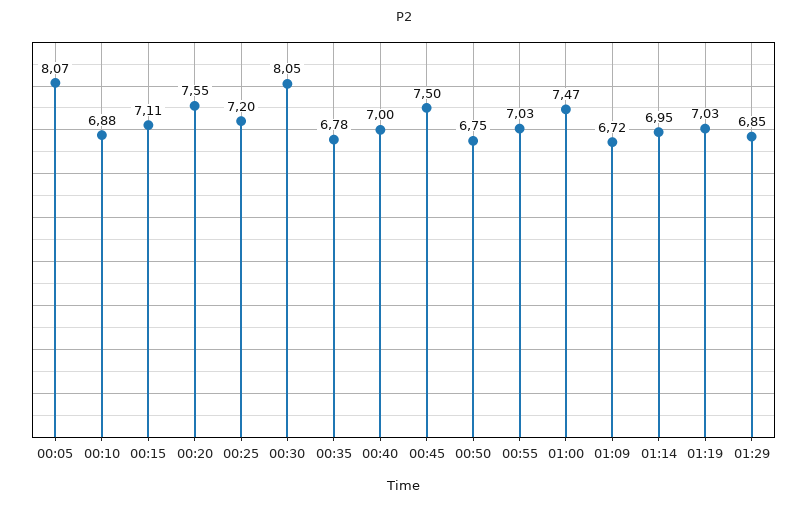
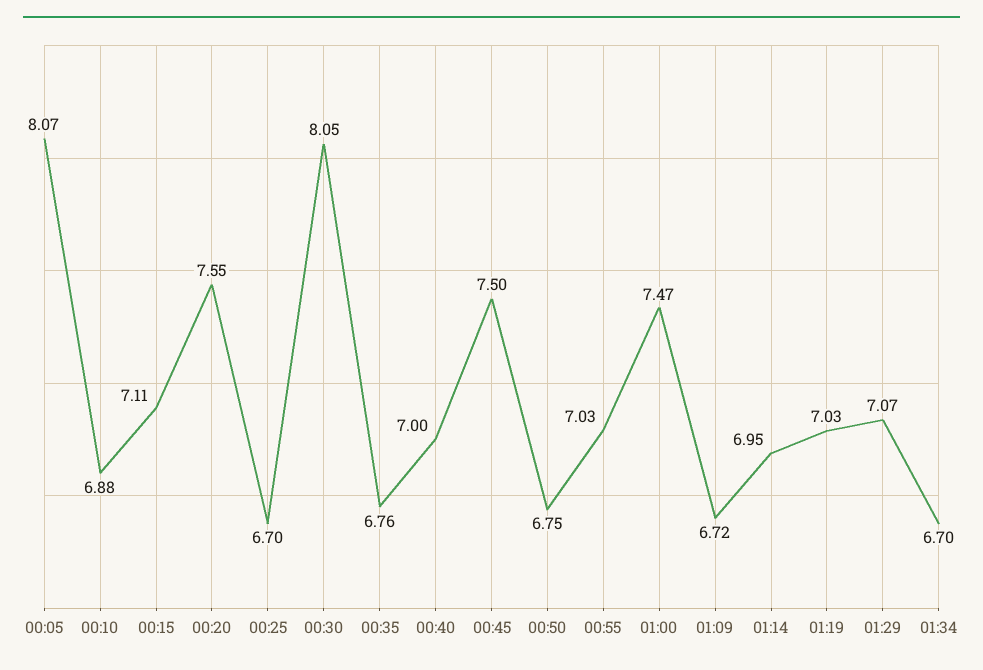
00:25: 7.2 -> 6.7
00:35: 6.78 -> 6.76
01:29: 6.85 -> 7.07
01:34: none -> 6.7

